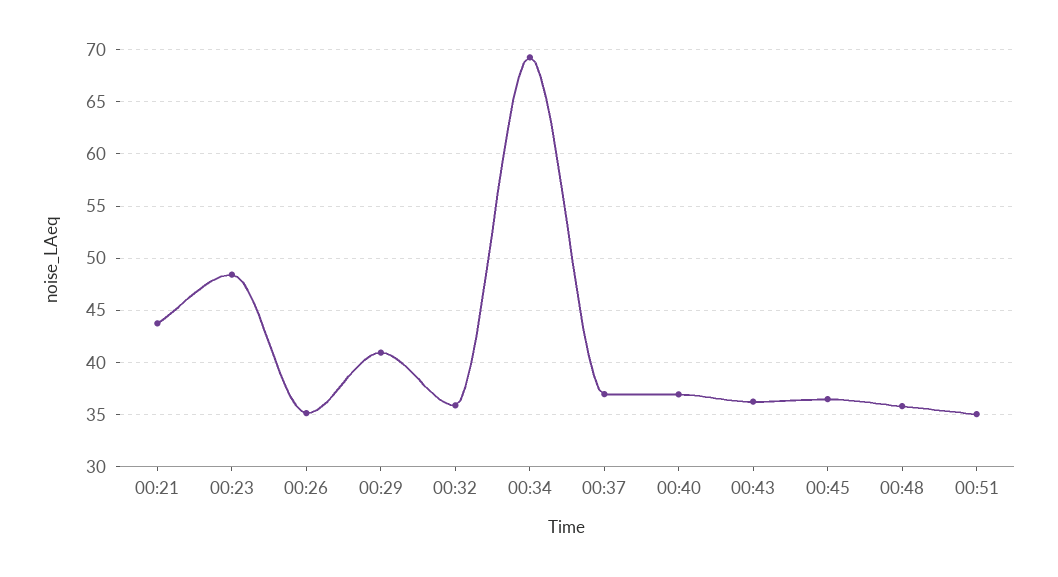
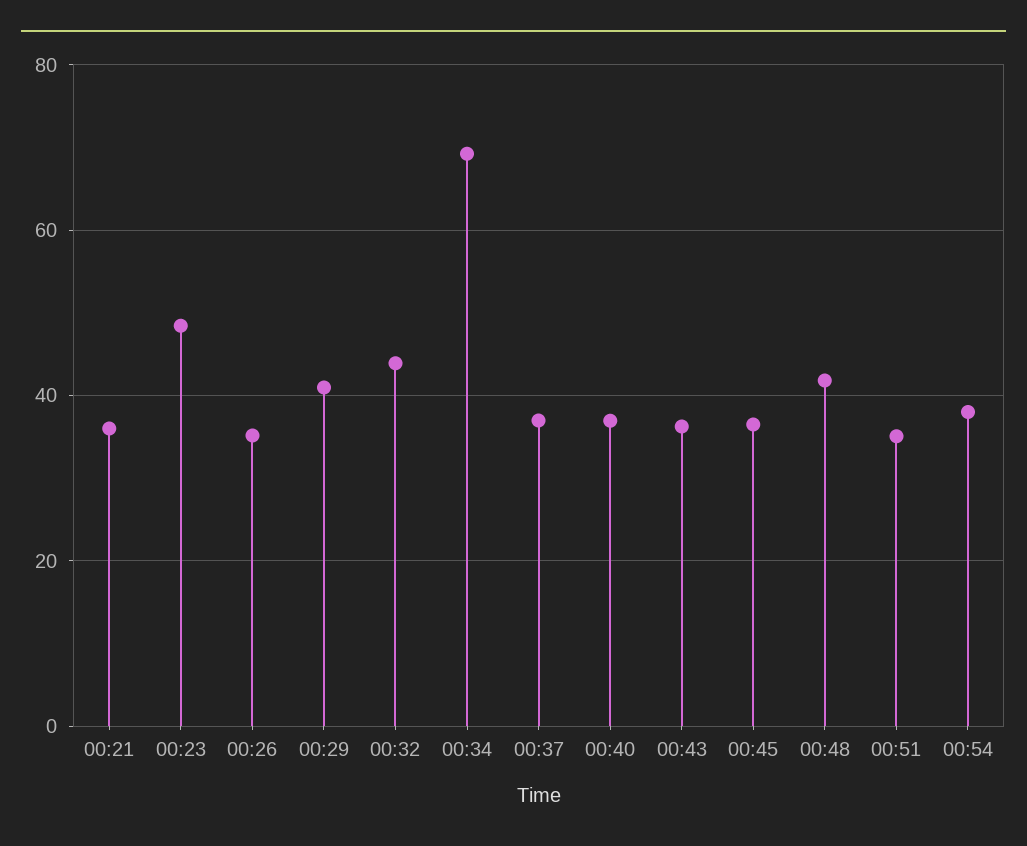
00:21: 44 -> 36
00:32: 36 -> 44
00:48: 36 -> 42
00:54: none -> 38

